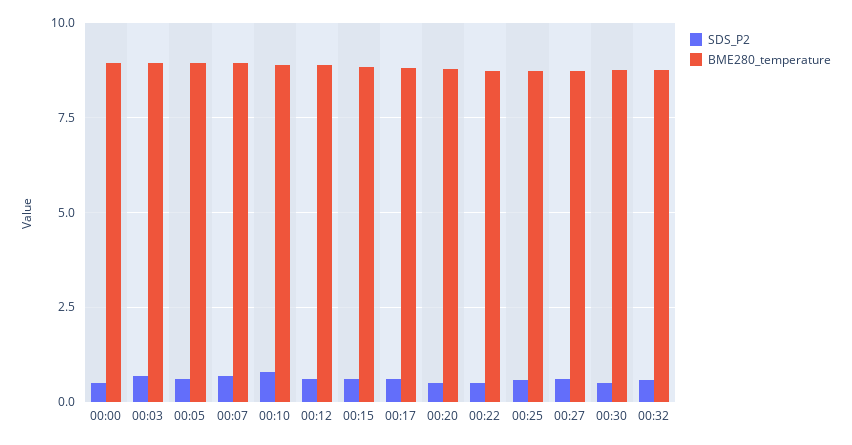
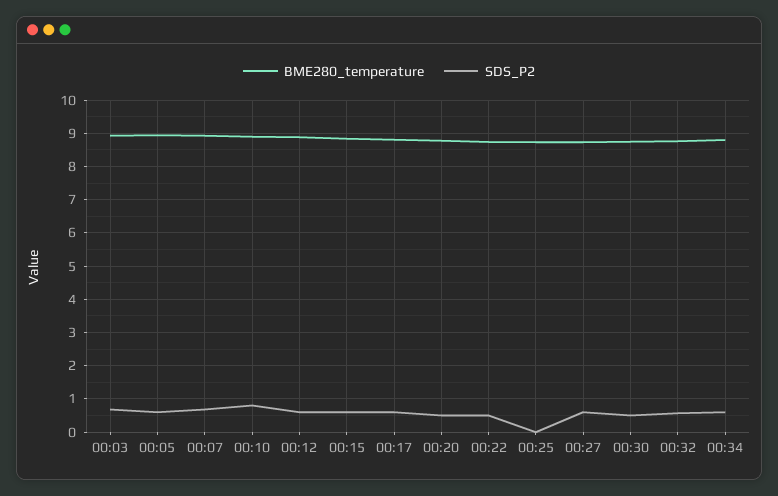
SDS_P2, 00:00: 0.5 -> none
BME280_temperature, 00:00: 9 -> none
SDS_P2, 00:25: 0.5 -> 0
BME280_temperature, 00:34: none -> 8.8
SDS_P2, 00:34: none -> 0.6

